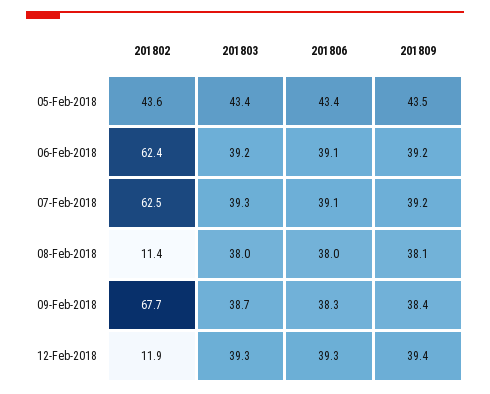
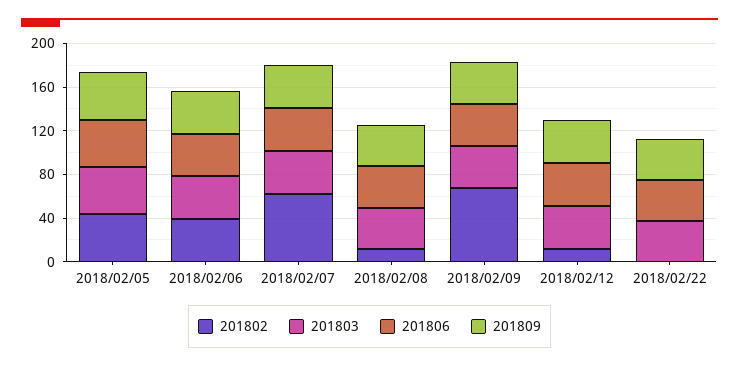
201802, 06-Feb-2018: 62.4 -> 40
201802, 2018/02/22: none -> 0
201803, 2018/02/22: none -> 40
201806, 2018/02/22: none -> 40
201809, 2018/02/22: none -> 40

